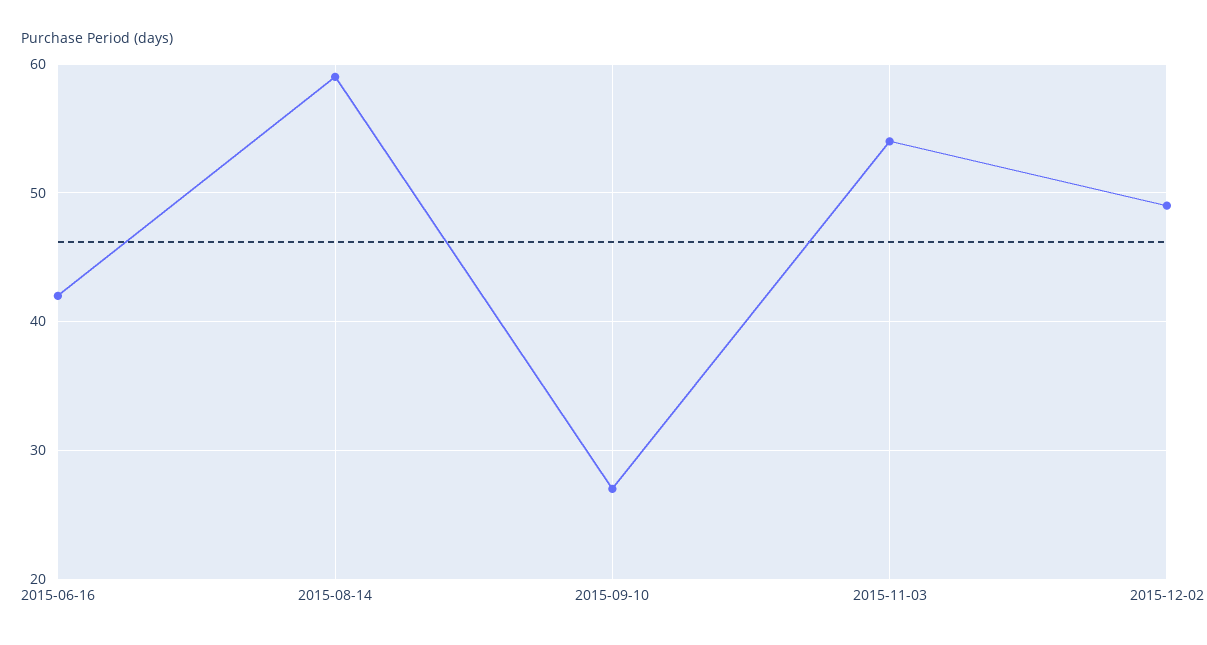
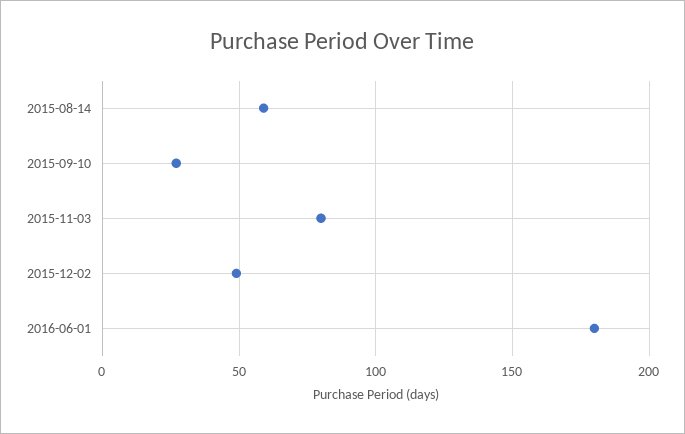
2015-06-16: 42 -> none
2015-11-03: 54 -> 80
2016-06-01: none -> 180

